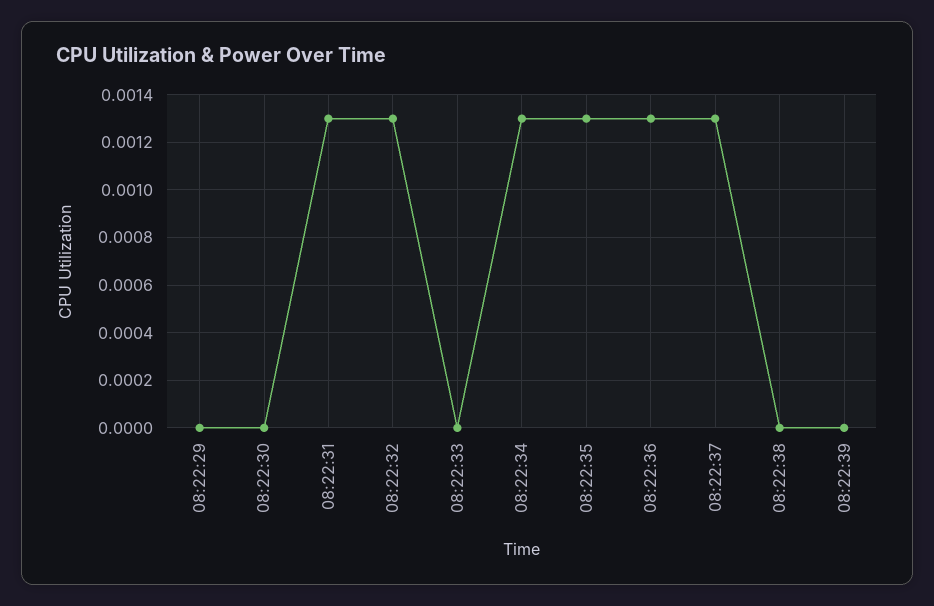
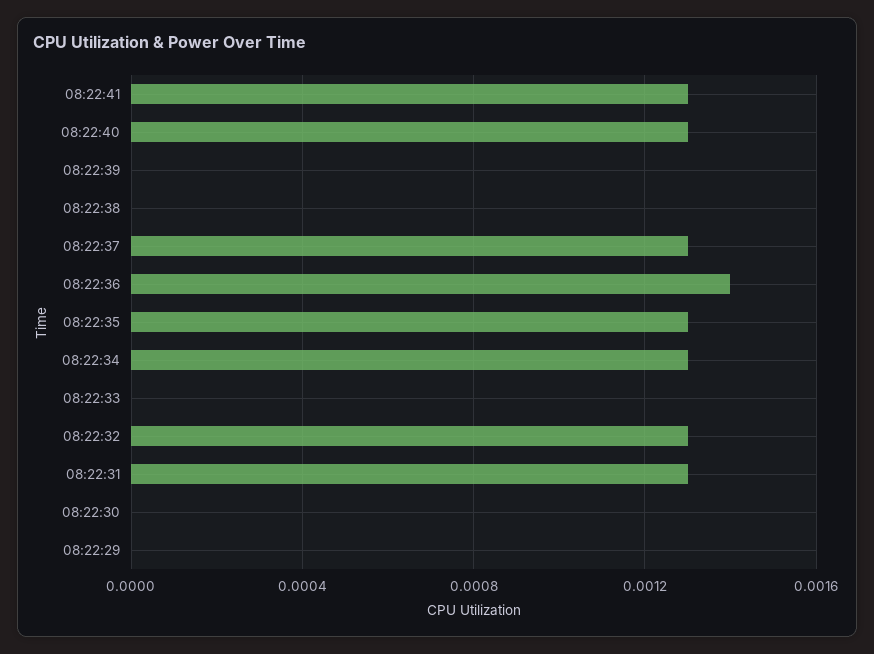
08:22:36: 0.0013 -> 0.0014
08:22:41: none -> 0.0013
08:22:40: none -> 0.0013

